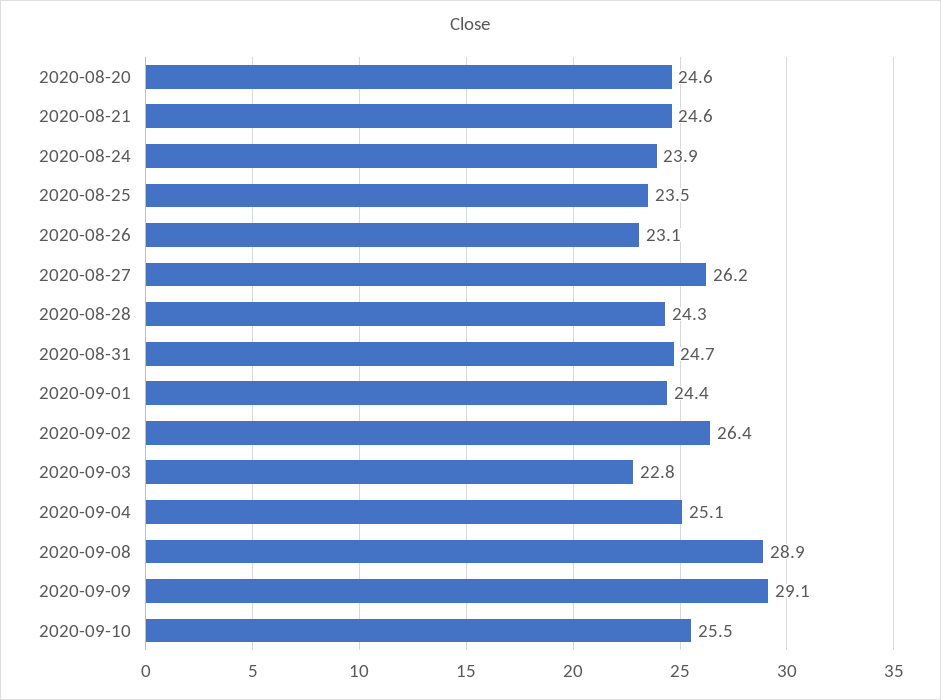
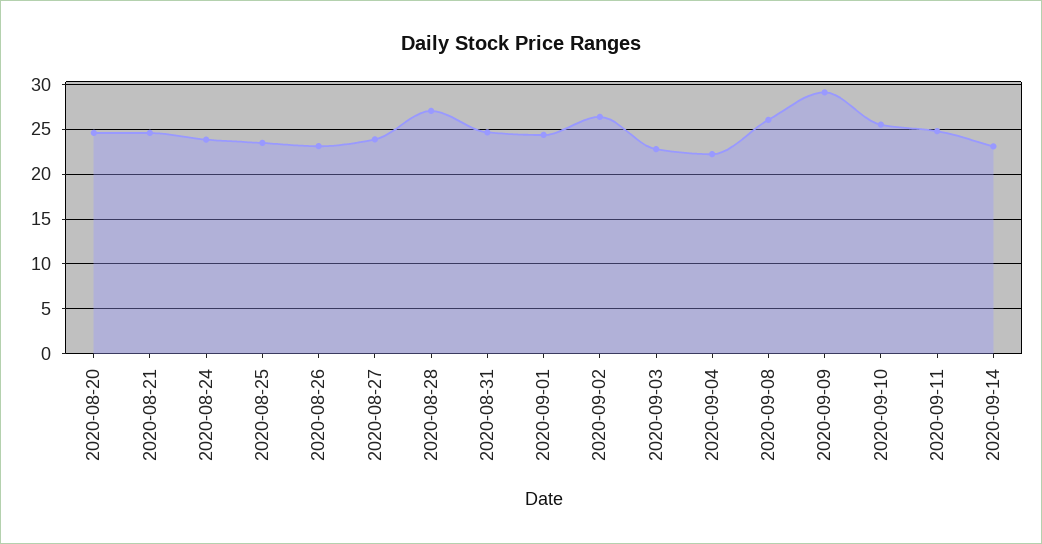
2020-08-27: 26.2 -> 24
2020-08-28: 24.3 -> 27
2020-09-04: 25.1 -> 22
2020-09-08: 28.9 -> 26
2020-09-11: none -> 25
2020-09-14: none -> 23

